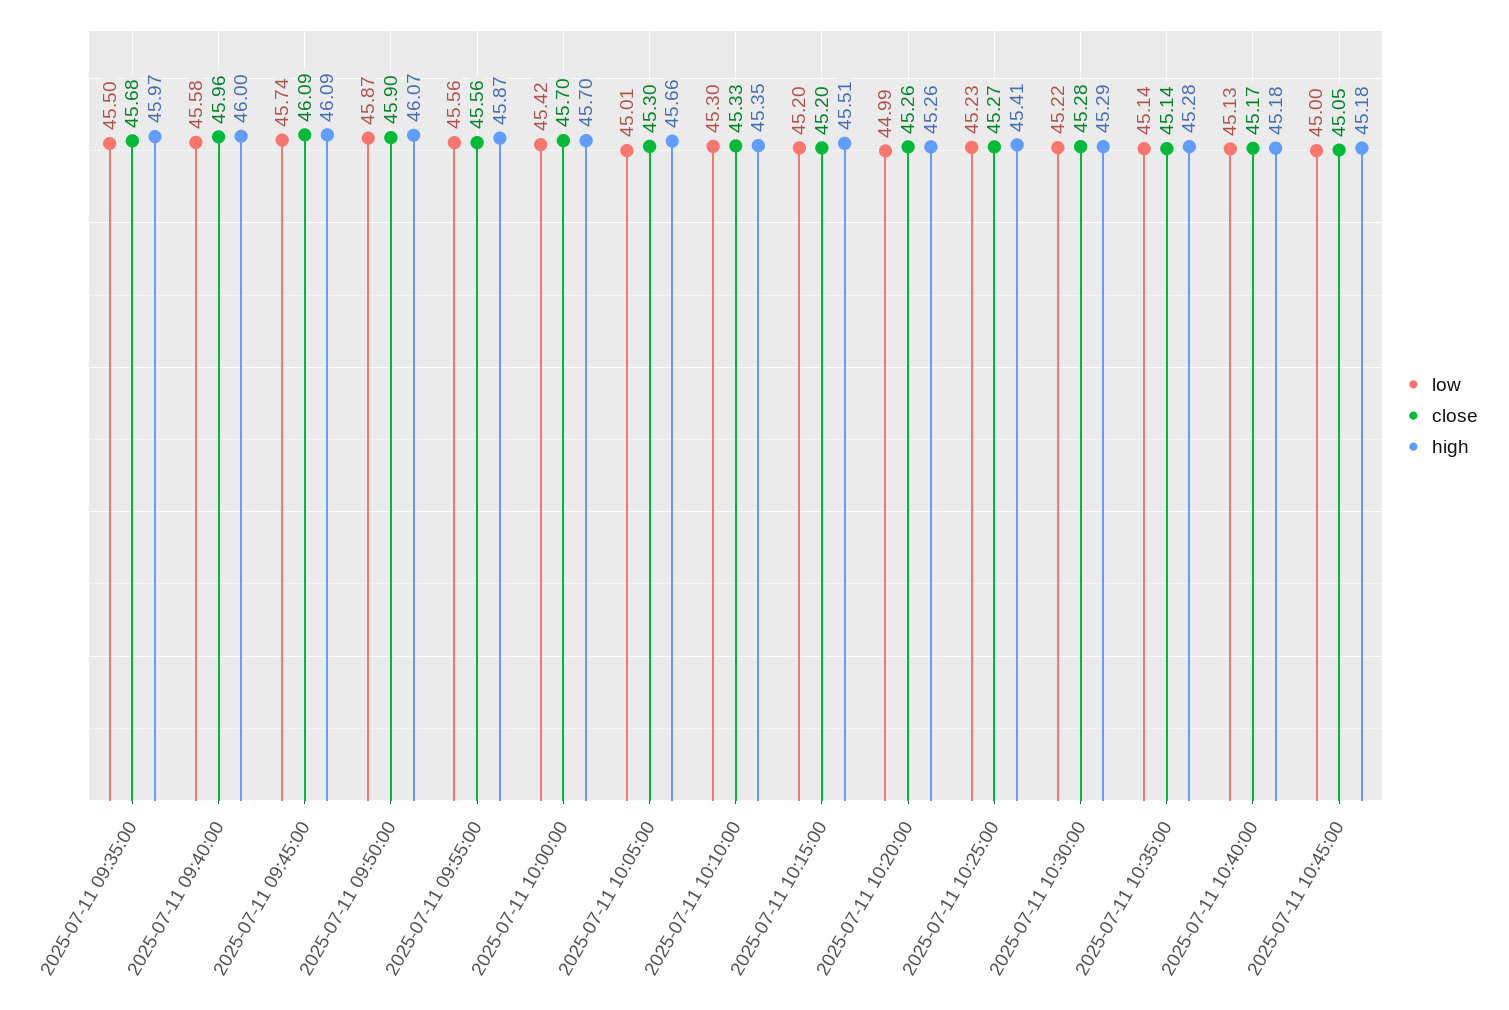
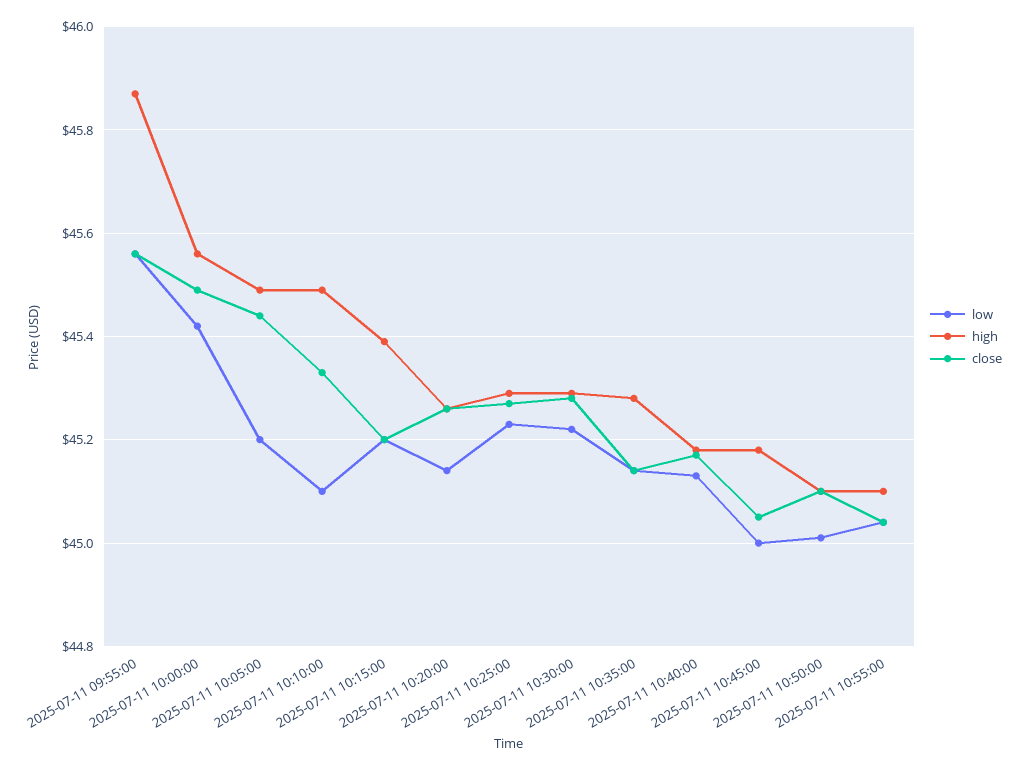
low, 2025-07-11 09:35:00: 45.5 -> none
close, 2025-07-11 09:35:00: 45.68 -> none
high, 2025-07-11 09:35:00: 45.97 -> none
low, 2025-07-11 09:40:00: 45.58 -> none
close, 2025-07-11 09:40:00: 45.96 -> none
high, 2025-07-11 09:40:00: 46 -> none
low, 2025-07-11 09:45:00: 45.74 -> none
close, 2025-07-11 09:45:00: 46.09 -> none
high, 2025-07-11 09:45:00: 46.09 -> none
low, 2025-07-11 09:50:00: 45.87 -> none
close, 2025-07-11 09:50:00: 45.9 -> none
high, 2025-07-11 09:50:00: 46.07 -> none
close, 2025-07-11 10:00:00: 45.7 -> 45.5
high, 2025-07-11 10:00:00: 45.7 -> 45.55
low, 2025-07-11 10:05:00: 45.01 -> 45.2
close, 2025-07-11 10:05:00: 45.3 -> 45.45
high, 2025-07-11 10:05:00: 45.66 -> 45.5
low, 2025-07-11 10:10:00: 45.3 -> 45.1
high, 2025-07-11 10:10:00: 45.35 -> 45.5
high, 2025-07-11 10:15:00: 45.51 -> 45.4
low, 2025-07-11 10:20:00: 44.99 -> 45.15
high, 2025-07-11 10:25:00: 45.41 -> 45.3
low, 2025-07-11 10:50:00: none -> 45
high, 2025-07-11 10:50:00: none -> 45.1
close, 2025-07-11 10:50:00: none -> 45.1
low, 2025-07-11 10:55:00: none -> 45.05
high, 2025-07-11 10:55:00: none -> 45.1
close, 2025-07-11 10:55:00: none -> 45.05

